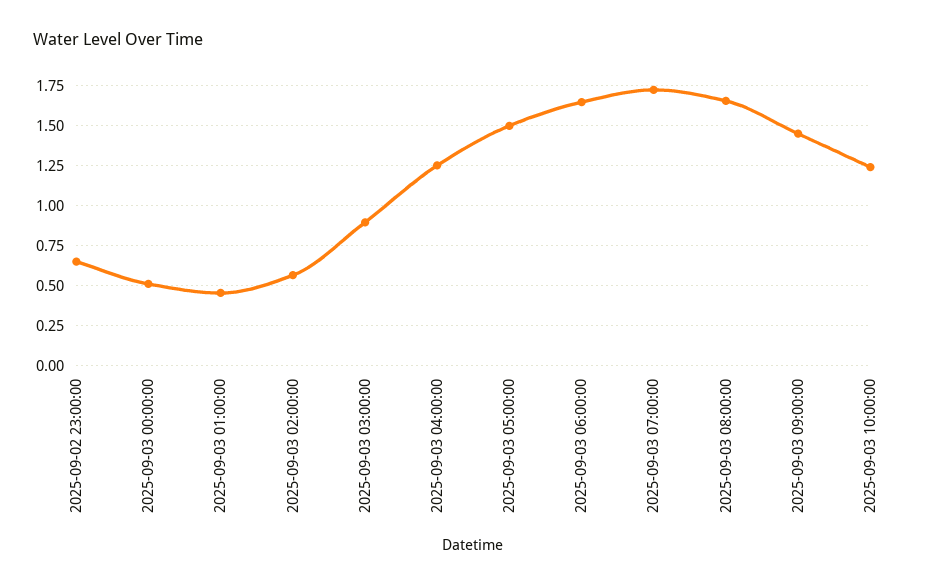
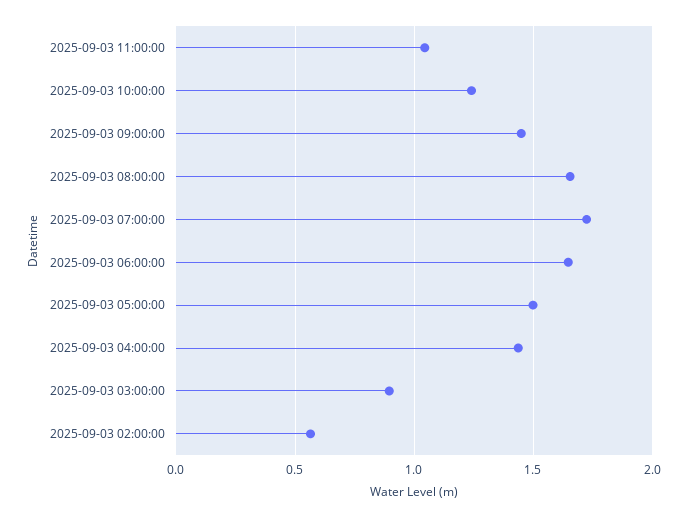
2025-09-02 23:00:00: 0.65 -> none
2025-09-03 00:00:00: 0.5 -> none
2025-09-03 01:00:00: 0.45 -> none
2025-09-03 04:00:00: 1.25 -> 1.45
2025-09-03 11:00:00: none -> 1.05

